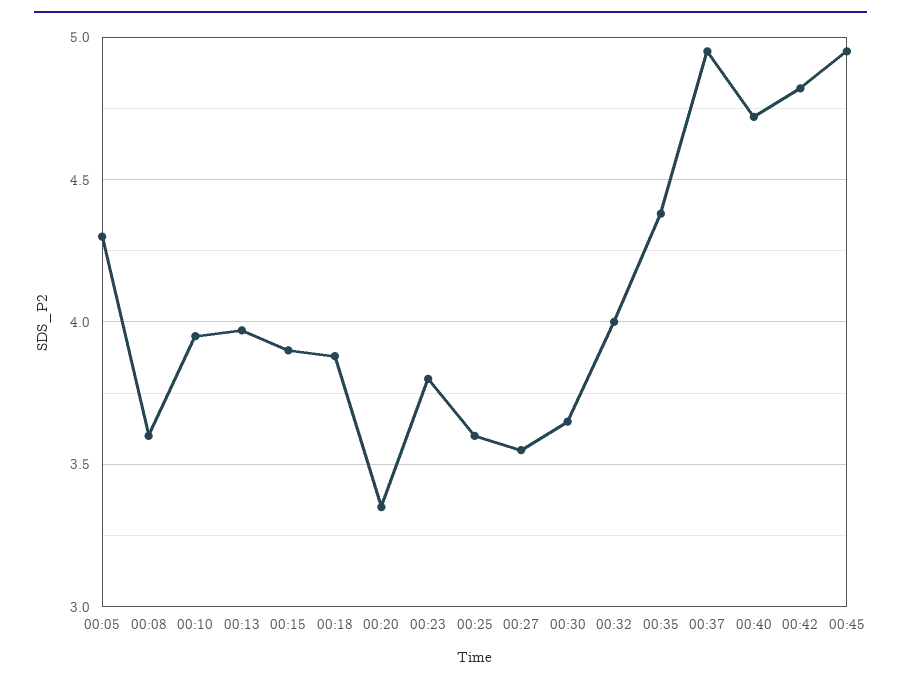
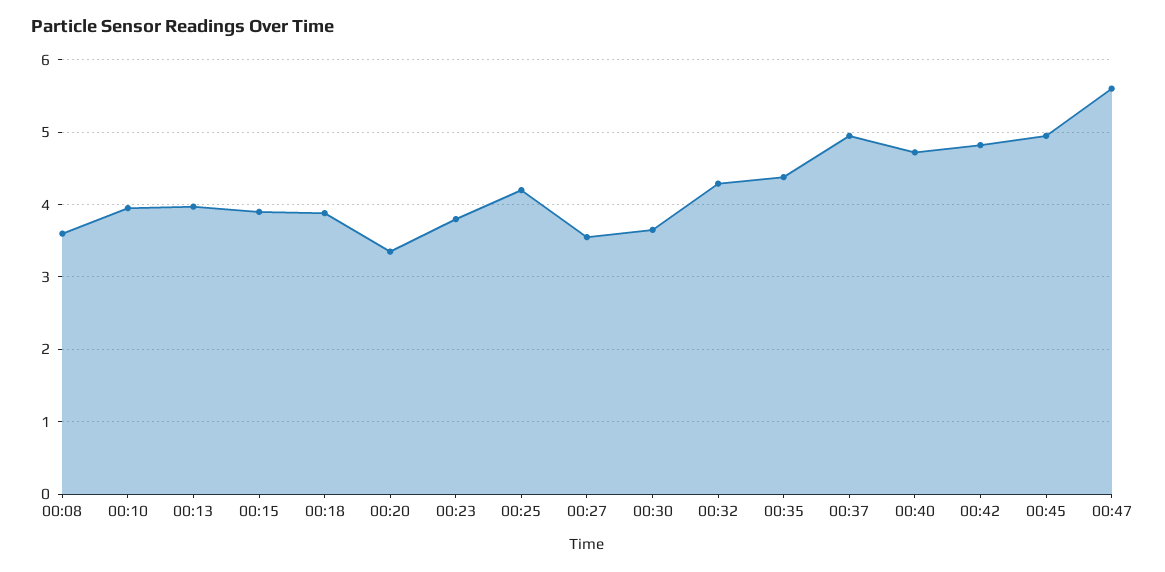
00:05: 4.3 -> none
00:25: 3.6 -> 4.2
00:32: 4 -> 4.3
00:47: none -> 5.6

